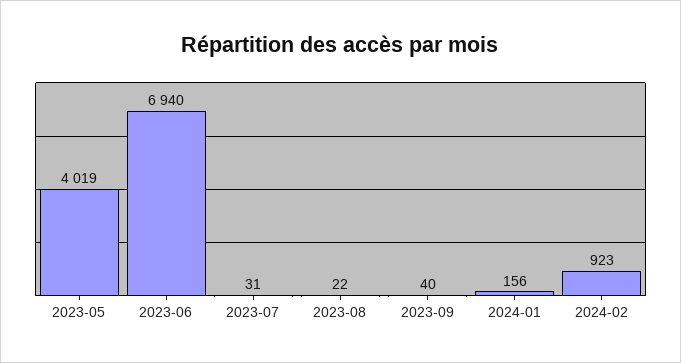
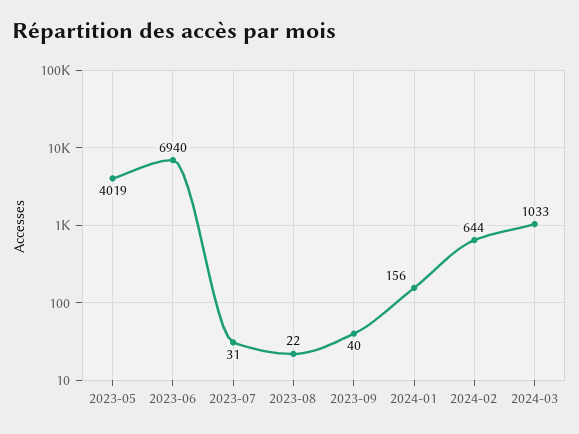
2024-02: 923 -> 644
2024-03: none -> 1033

